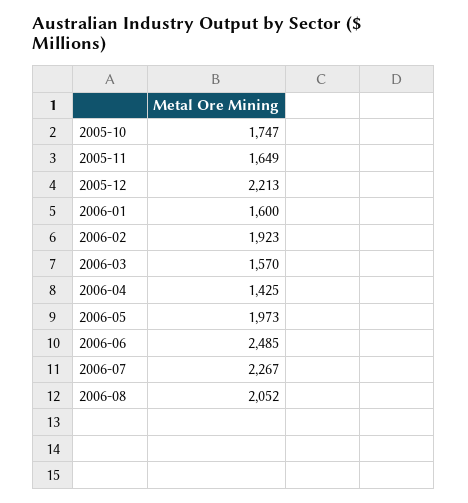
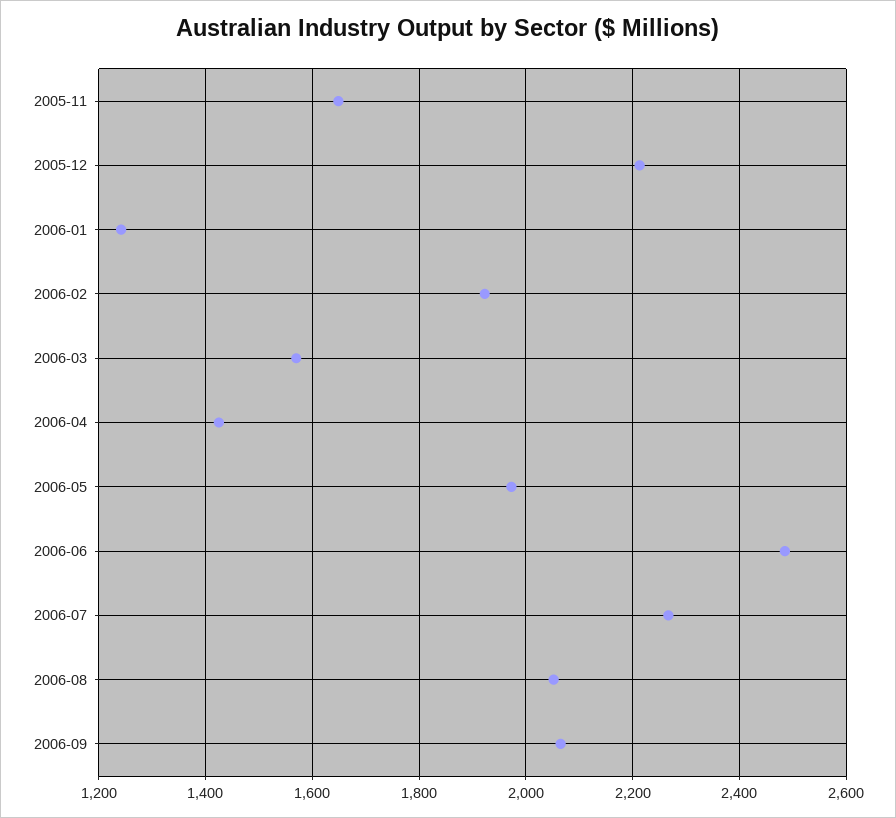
2005-10: 1747 -> none
2006-01: 1600 -> 1240
2006-09: none -> 2060

